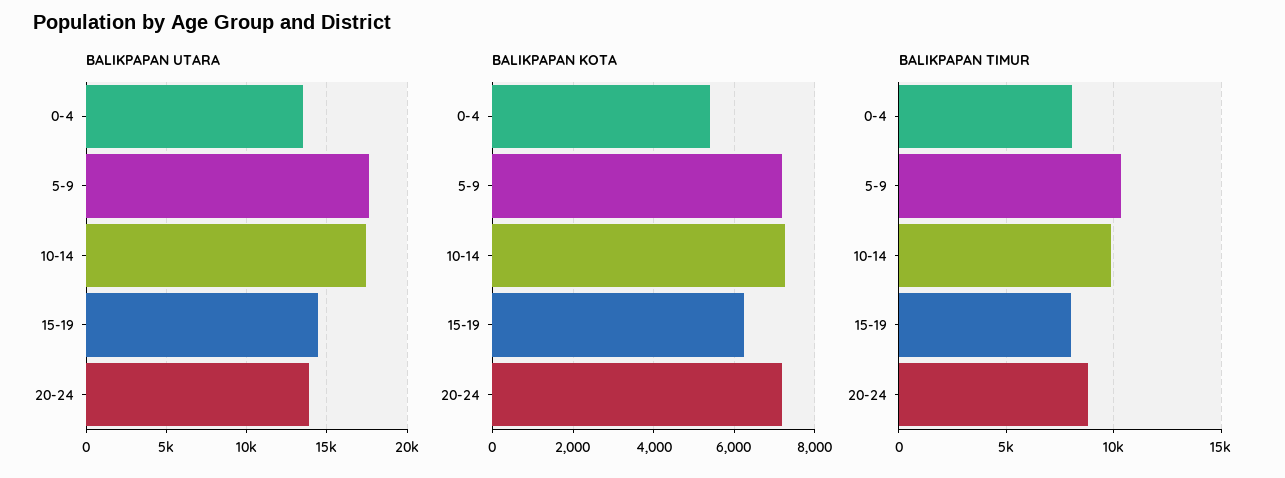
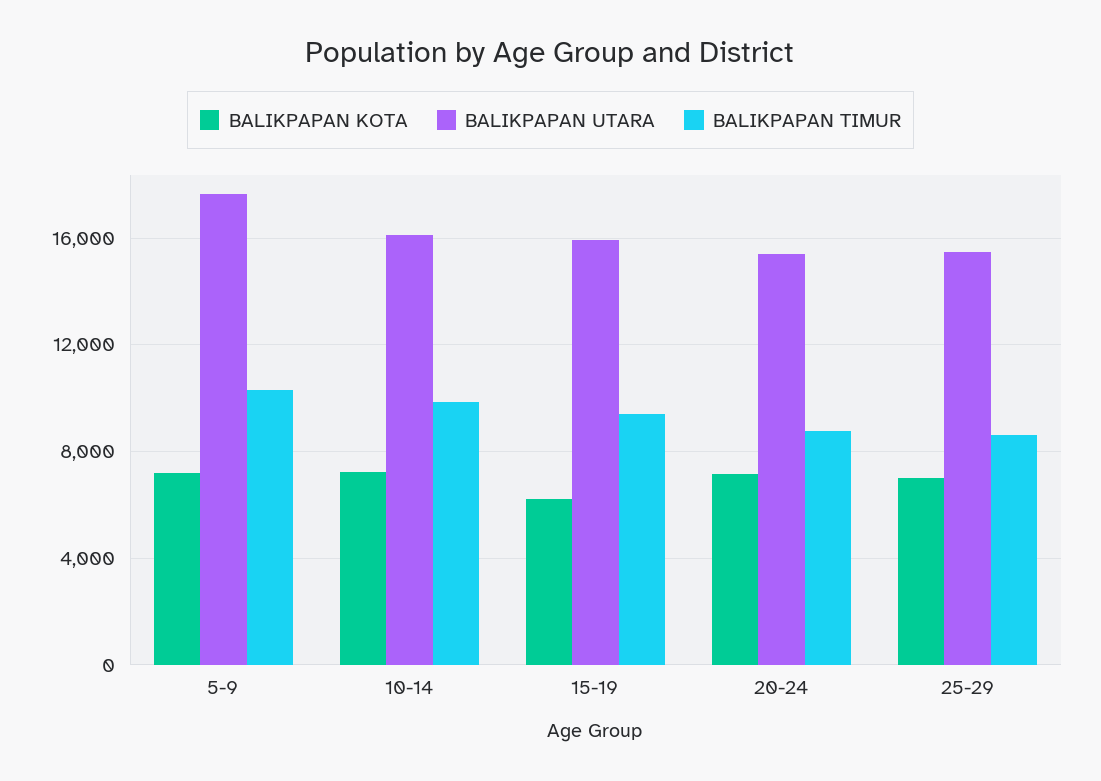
BALIKPAPAN UTARA, 0-4: 13500 -> none
BALIKPAPAN UTARA, 10-14: 17500 -> 16000
BALIKPAPAN UTARA, 15-19: 14500 -> 16000
BALIKPAPAN UTARA, 20-24: 14000 -> 15500
BALIKPAPAN KOTA, 0-4: 5400 -> none
BALIKPAPAN TIMUR, 0-4: 8000 -> none
BALIKPAPAN TIMUR, 15-19: 8000 -> 9500
BALIKPAPAN KOTA, 25-29: none -> 7000
BALIKPAPAN UTARA, 25-29: none -> 15500
BALIKPAPAN TIMUR, 25-29: none -> 8500

